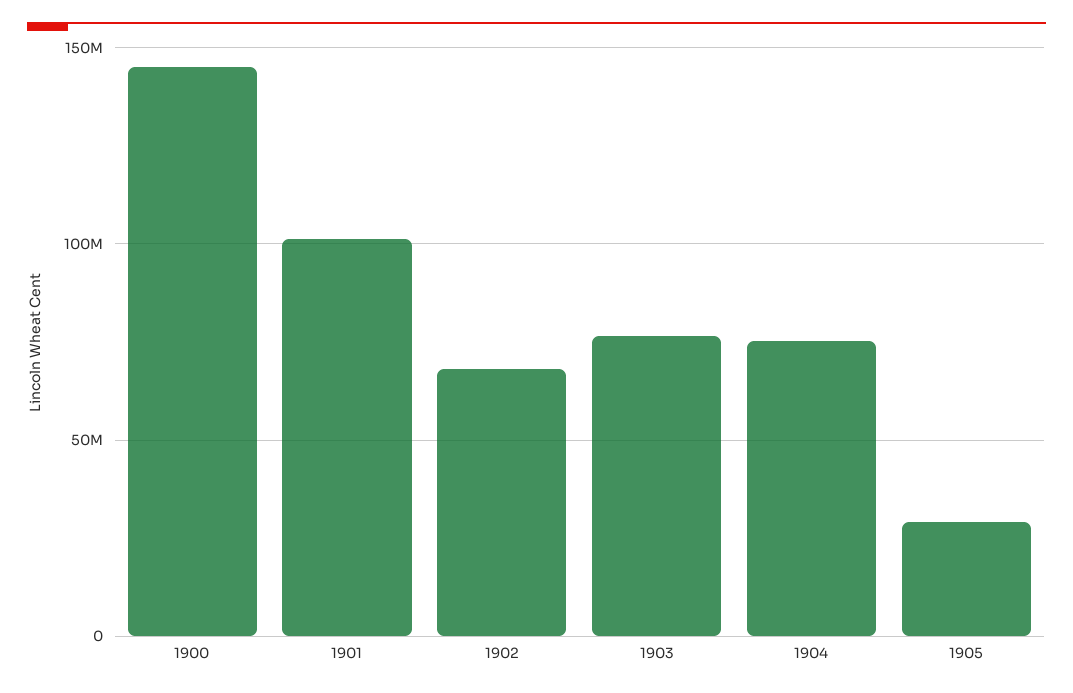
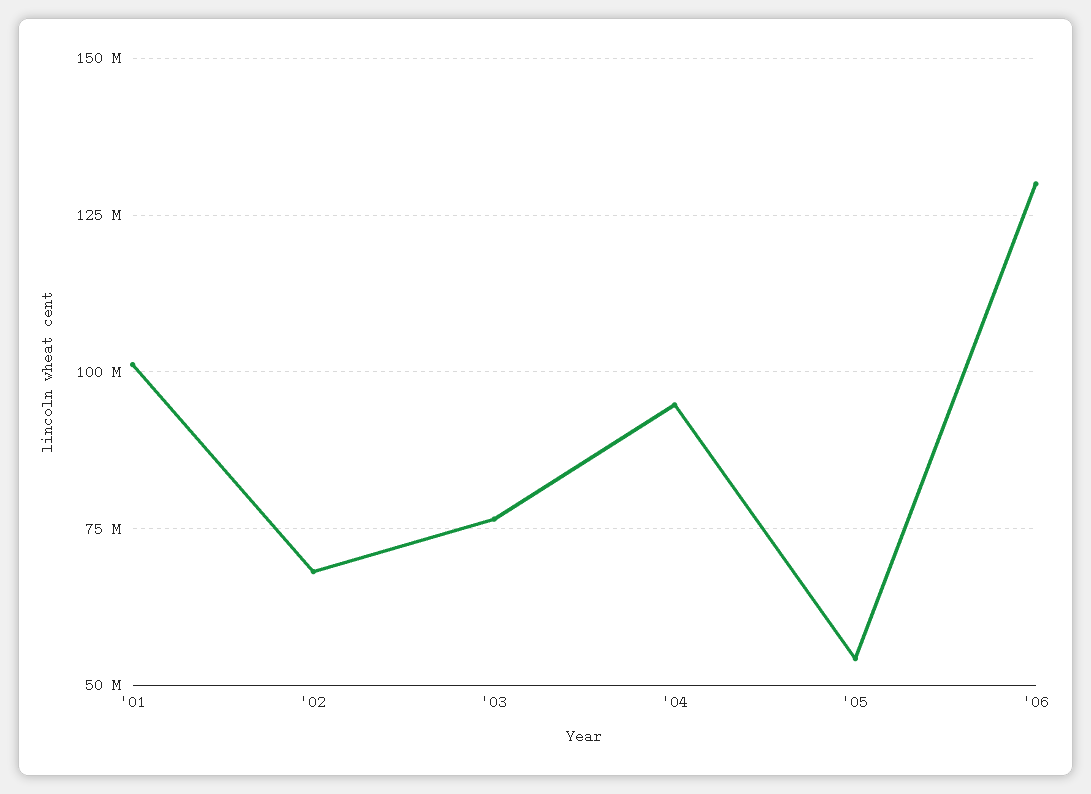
1900: 145000000 -> none
1904: 75000000 -> 95000000
1905: 30000000 -> 55000000
'06: none -> 130000000

